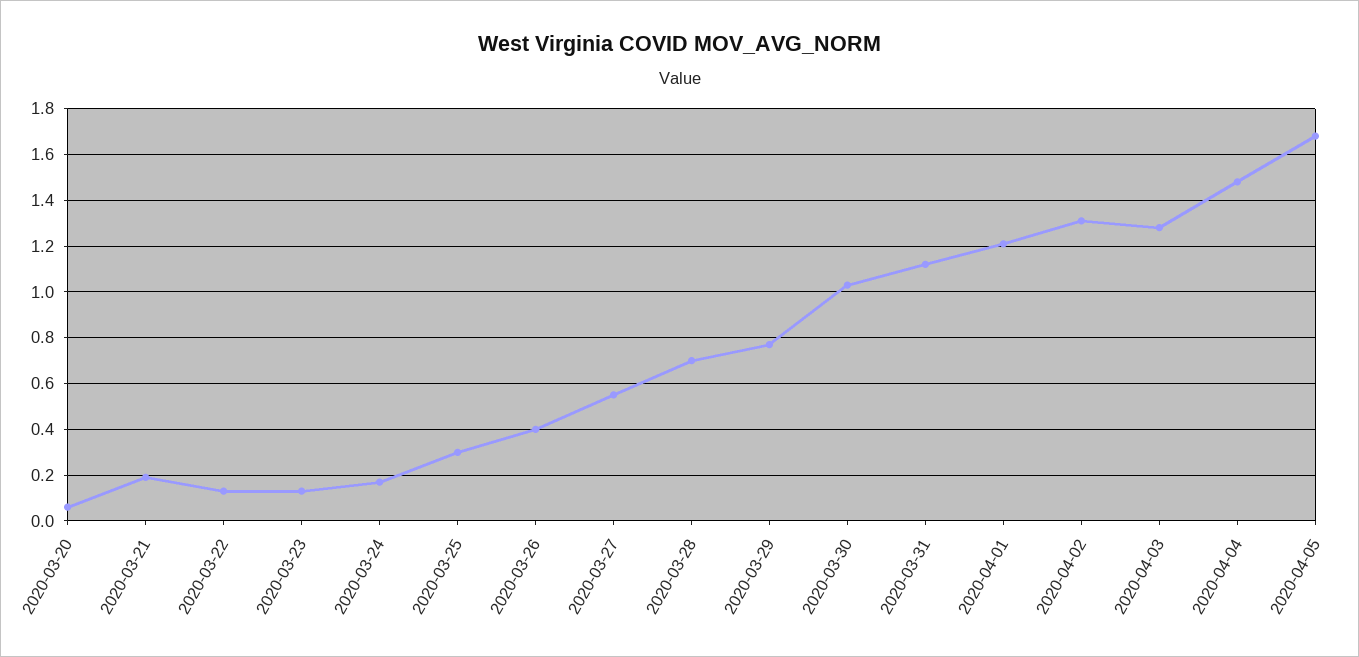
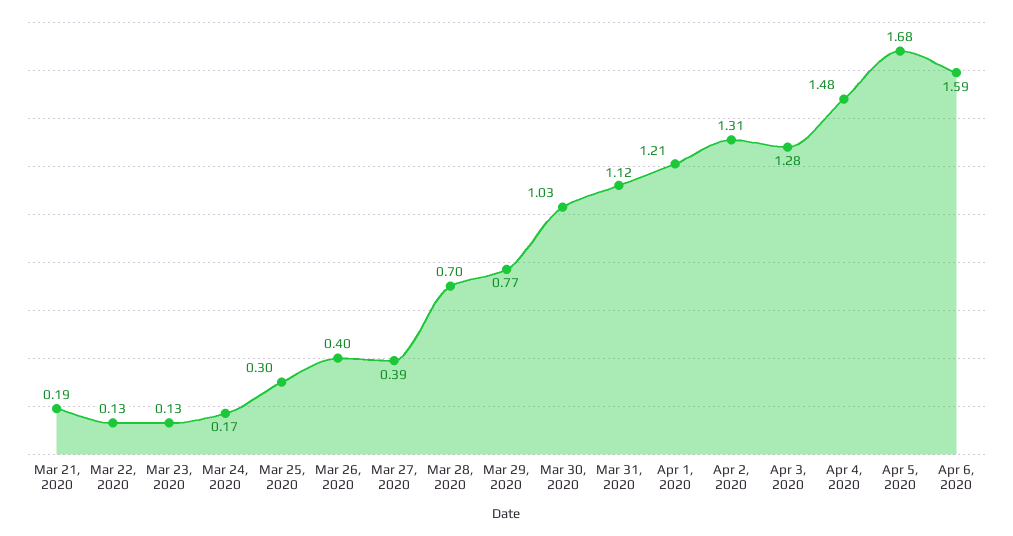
2020-03-20: 0.05 -> none
2020-03-27: 0.55 -> 0.39
Apr 6, 2020: none -> 1.59

